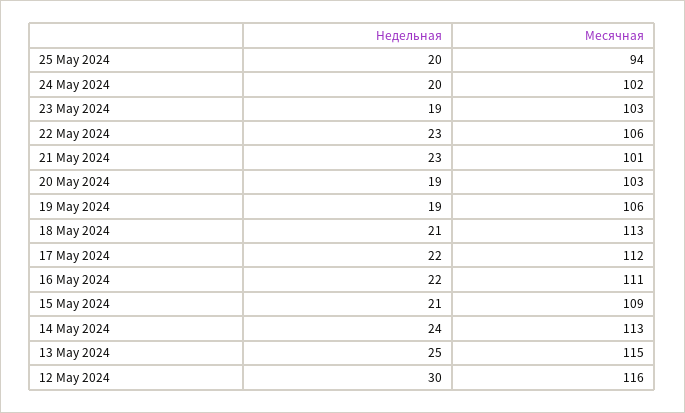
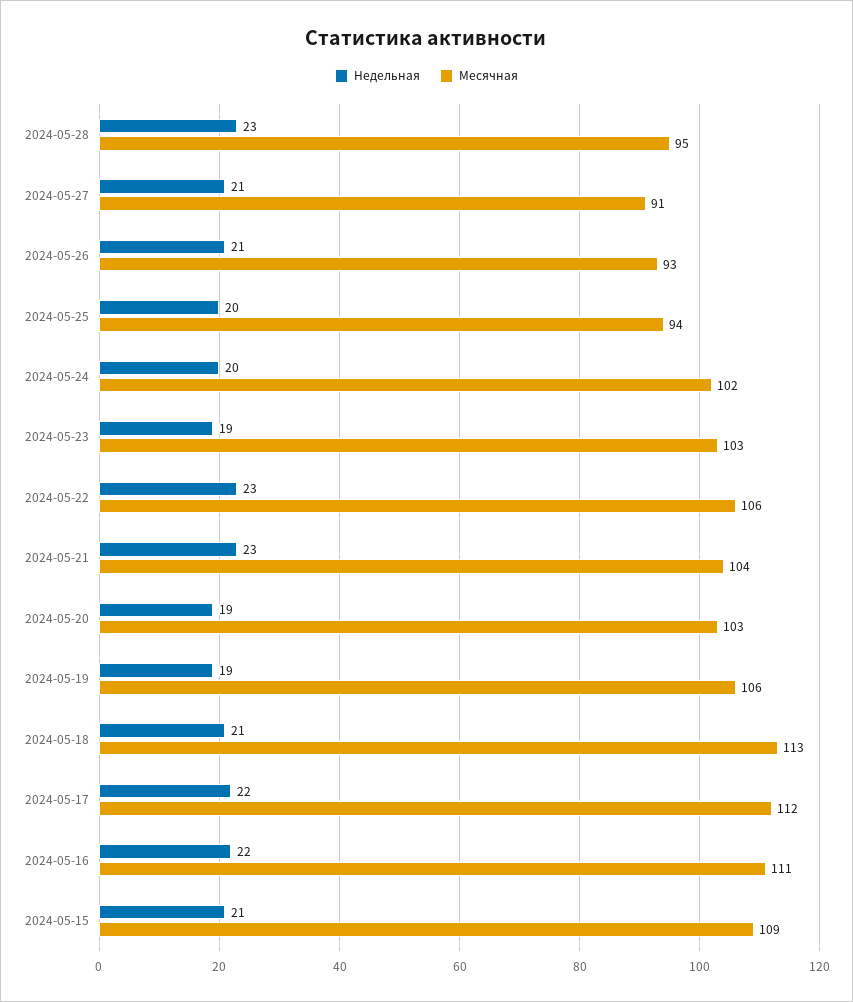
Месячная, 21 May 2024: 101 -> 104
Недельная, 14 May 2024: 24 -> none
Месячная, 14 May 2024: 113 -> none
Недельная, 13 May 2024: 25 -> none
Месячная, 13 May 2024: 115 -> none
Недельная, 12 May 2024: 30 -> none
Месячная, 12 May 2024: 116 -> none
Недельная, 2024-05-28: none -> 23
Месячная, 2024-05-28: none -> 95
Недельная, 2024-05-27: none -> 21
Месячная, 2024-05-27: none -> 91
Недельная, 2024-05-26: none -> 21
Месячная, 2024-05-26: none -> 93

